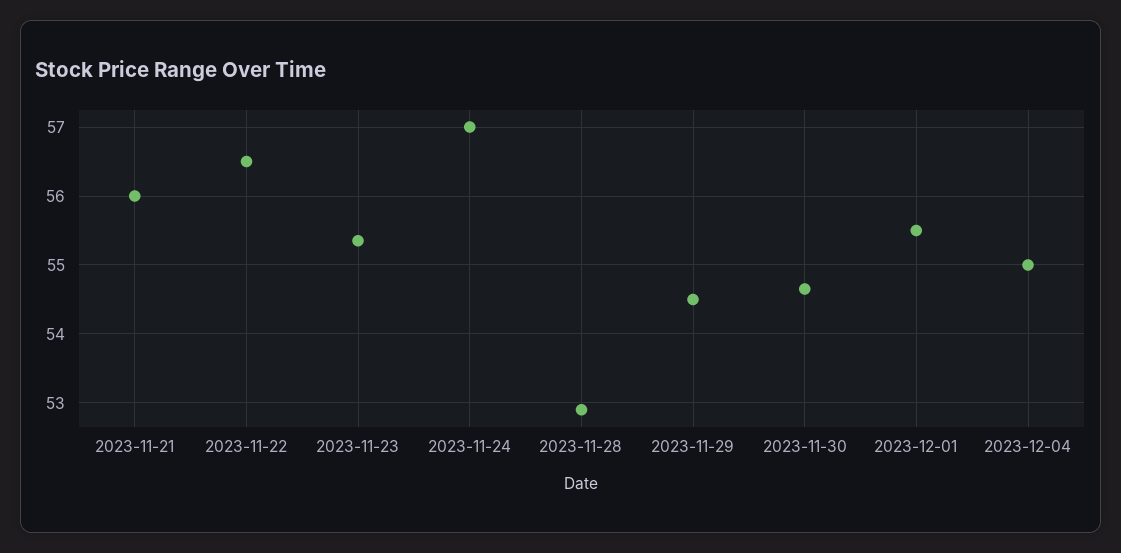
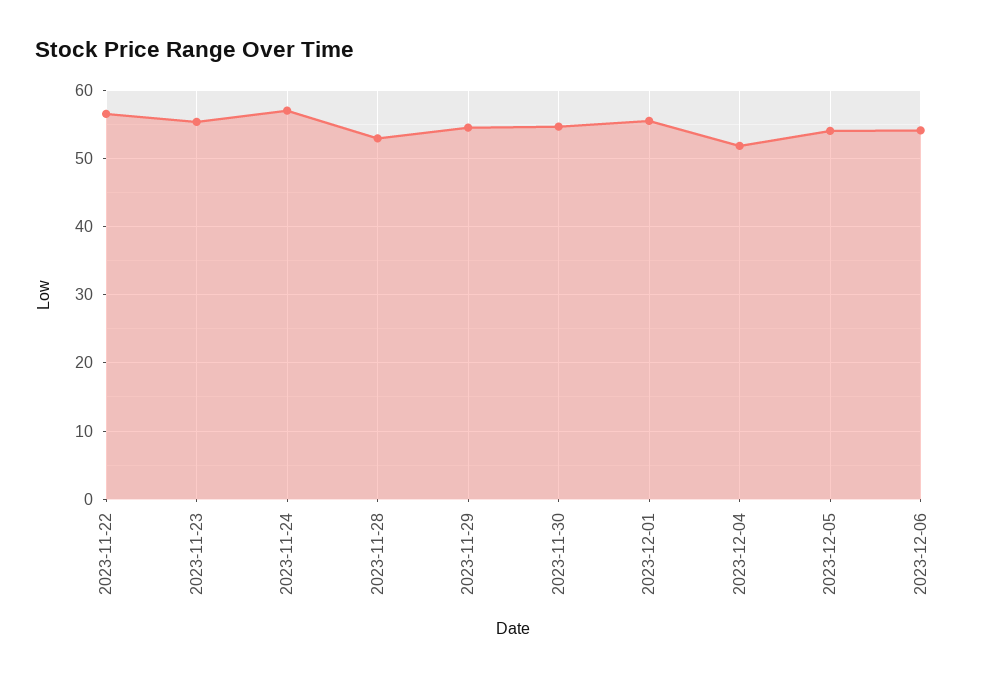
2023-11-21: 56 -> none
2023-12-04: 55 -> 52
2023-12-05: none -> 54
2023-12-06: none -> 54

